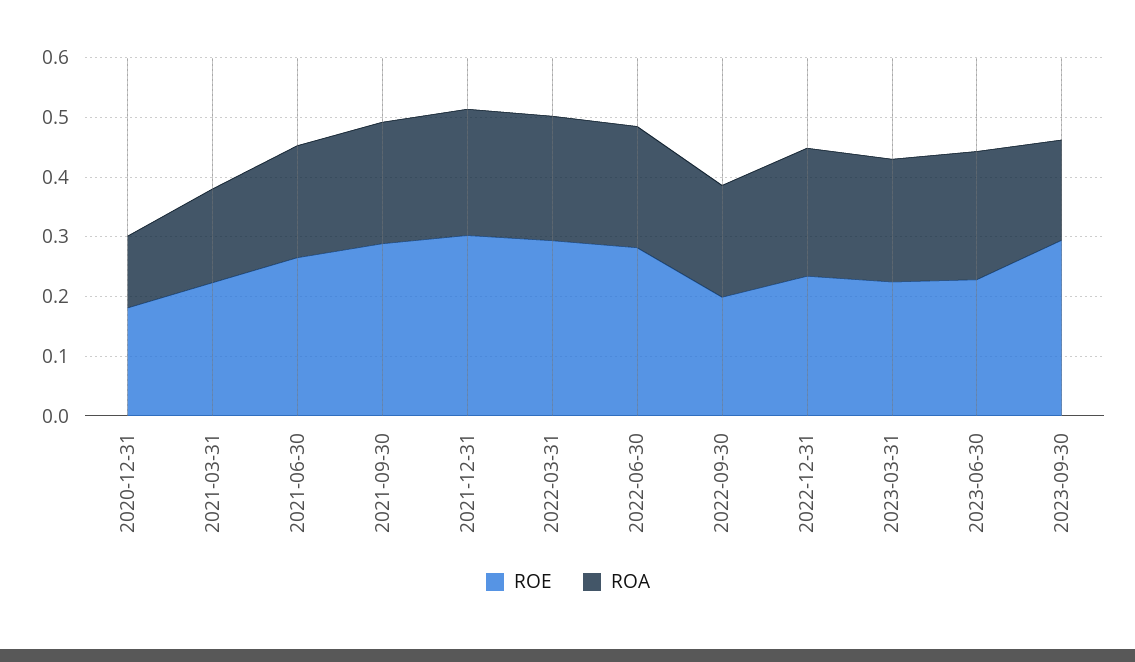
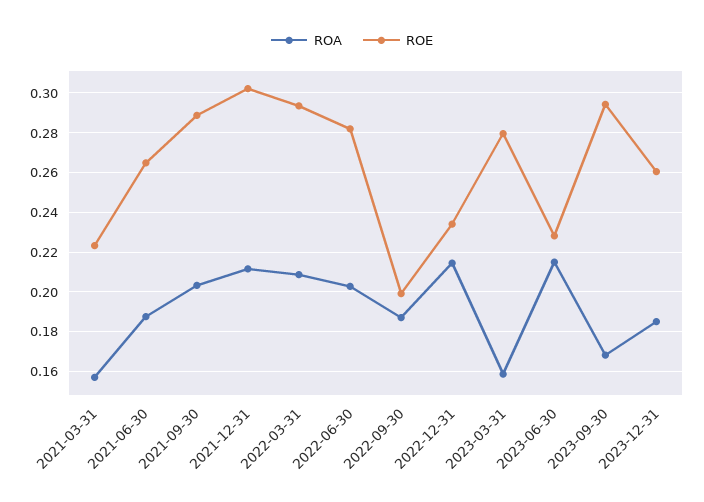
ROE, 2020-12-31: 0.18 -> none
ROA, 2020-12-31: 0.12 -> none
ROE, 2023-03-31: 0.22 -> 0.28
ROA, 2023-03-31: 0.2 -> 0.16
ROA, 2023-12-31: none -> 0.185
ROE, 2023-12-31: none -> 0.26

